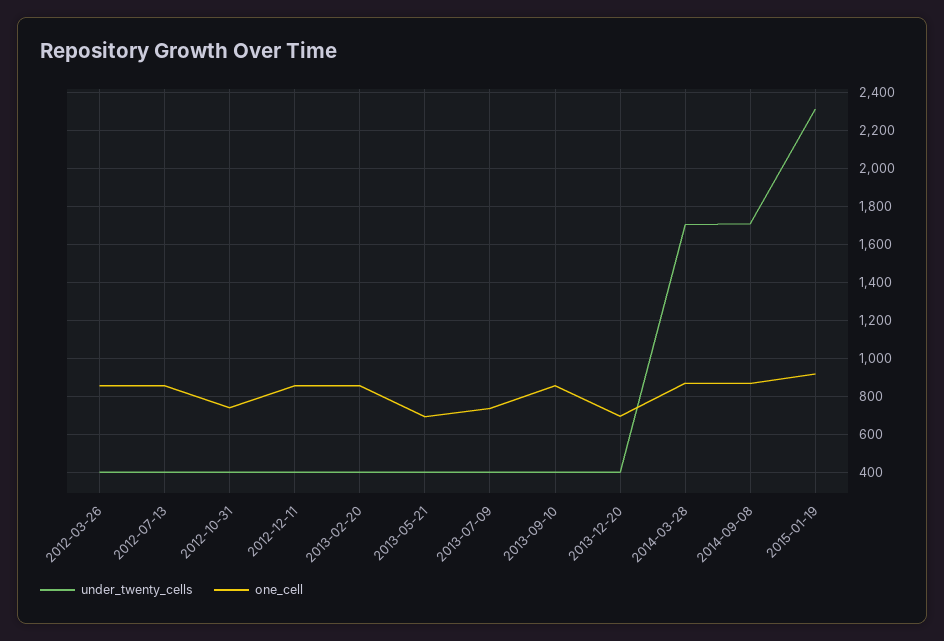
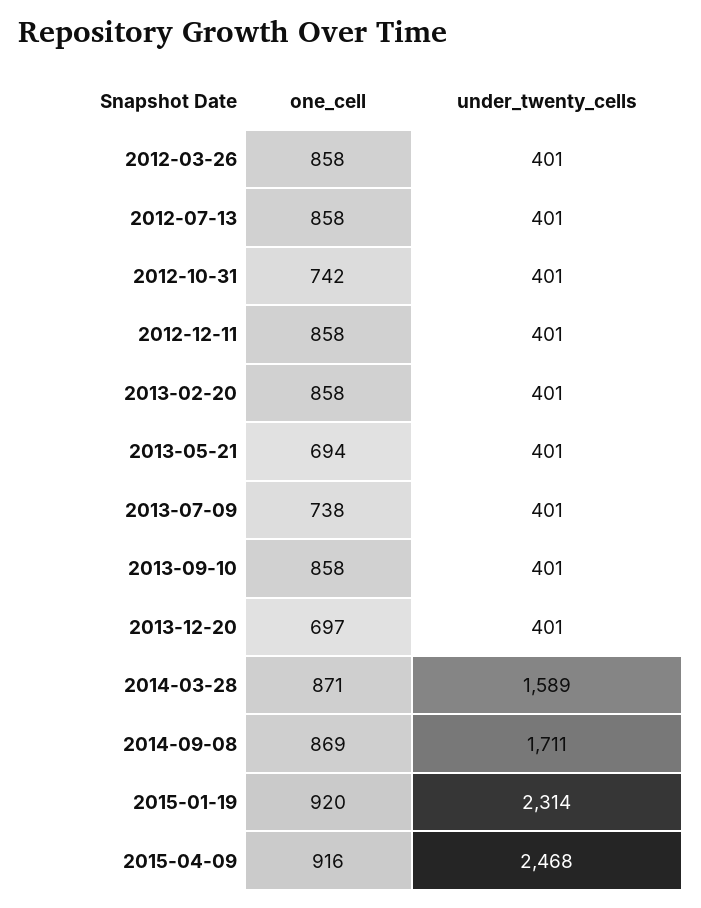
under_twenty_cells, 2014-03-28: 1700 -> 1589
one_cell, 2015-04-09: none -> 916
under_twenty_cells, 2015-04-09: none -> 2468

